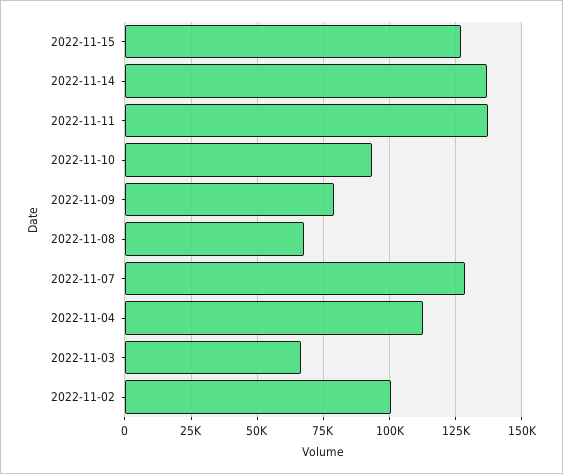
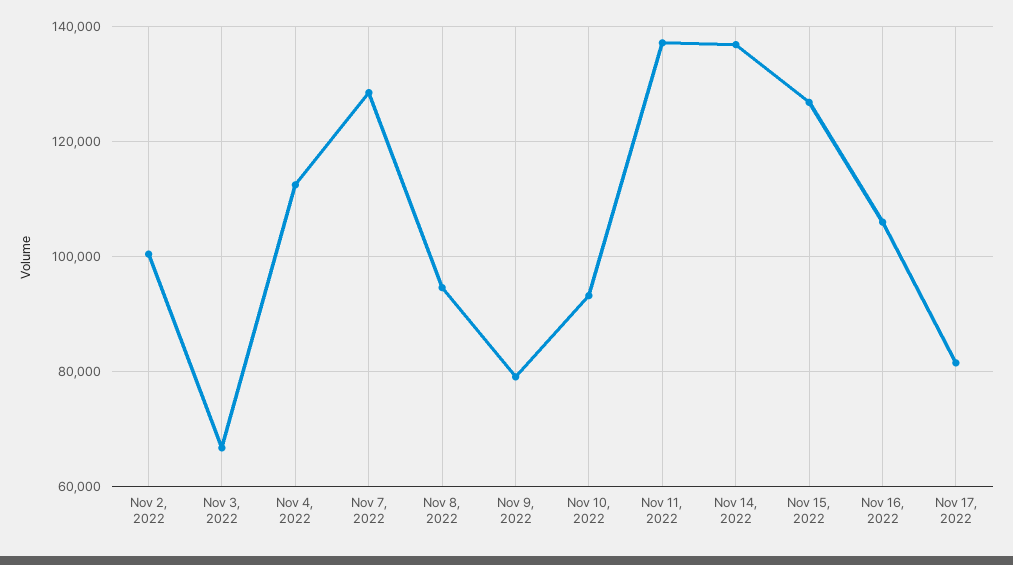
2022-11-08: 67500 -> 94000
Nov 16, 2022: none -> 106000
Nov 17, 2022: none -> 82000

